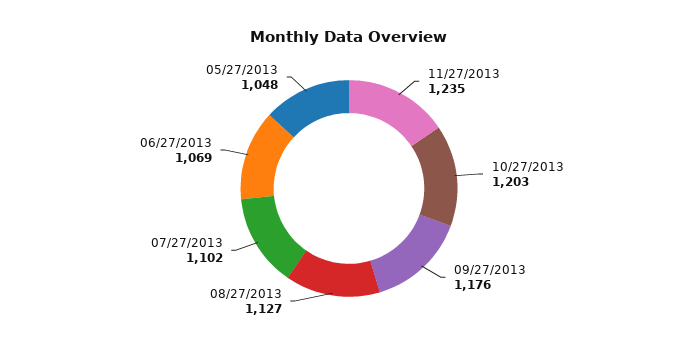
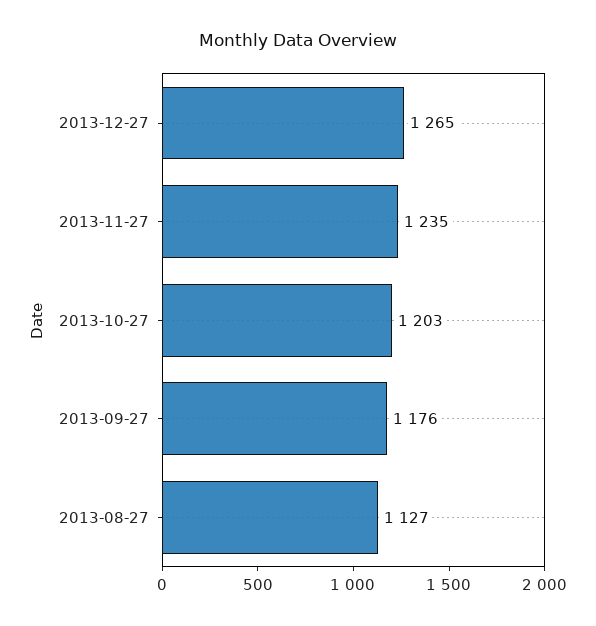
07/27/2013: 1102 -> none
06/27/2013: 1069 -> none
05/27/2013: 1048 -> none
2013-12-27: none -> 1265

